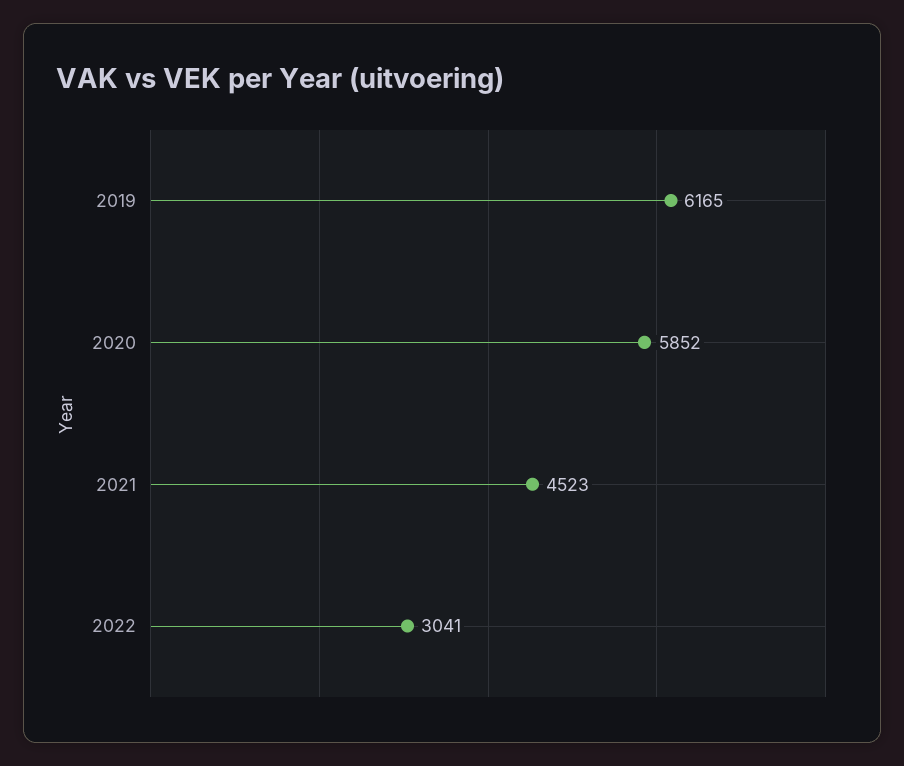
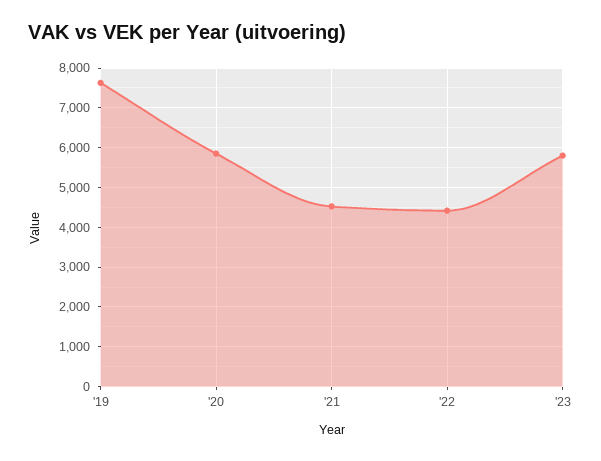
2019: 6165 -> 7600
2022: 3041 -> 4400
'23: none -> 5800

